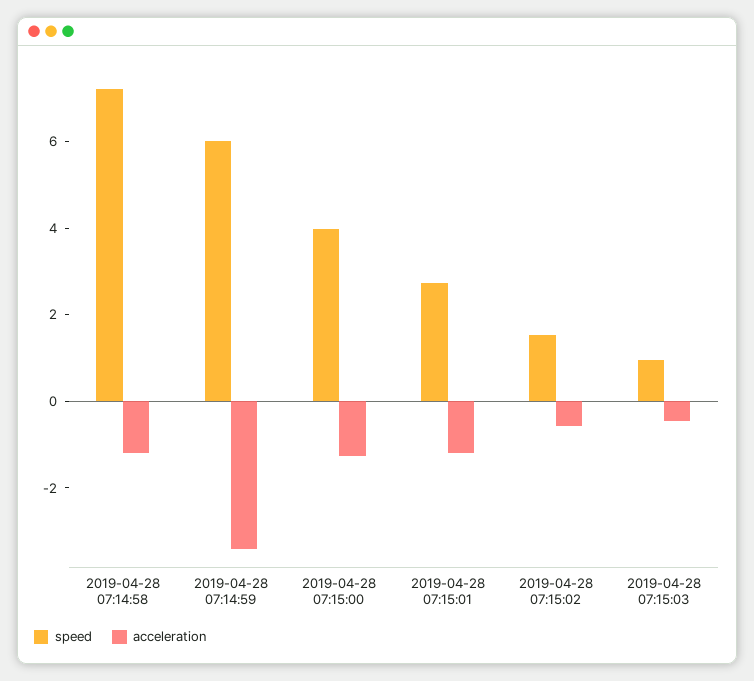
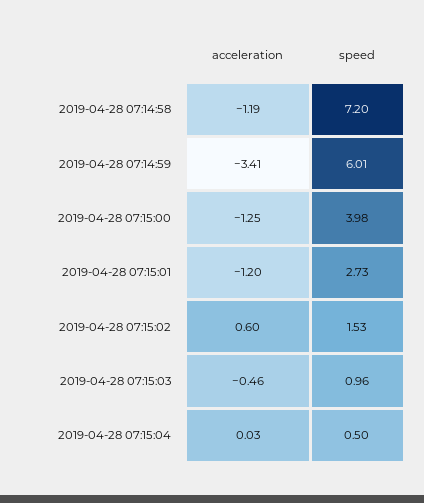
acceleration, 2019-04-28 07:15:02: -0.5 -> 0.6
acceleration, 2019-04-28 07:15:04: none -> 0.03
speed, 2019-04-28 07:15:04: none -> 0.5

